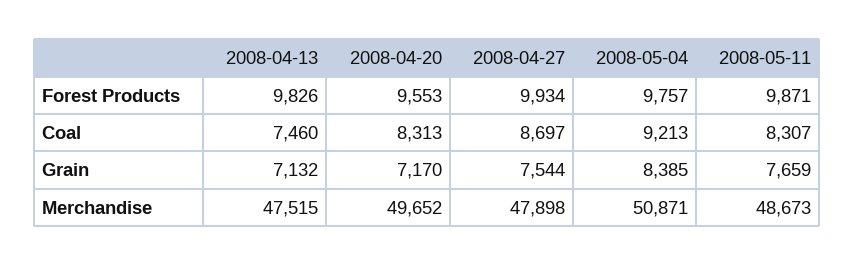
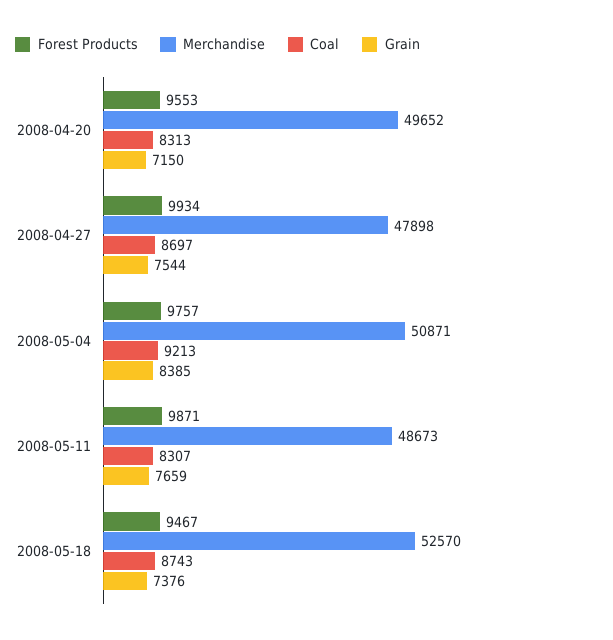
Forest Products, 2008-04-13: 9826 -> none
Coal, 2008-04-13: 7460 -> none
Grain, 2008-04-13: 7132 -> none
Grain, 2008-04-20: 7170 -> 7150
Merchandise, 2008-04-13: 47515 -> none
Forest Products, 2008-05-18: none -> 9467
Merchandise, 2008-05-18: none -> 52570
Coal, 2008-05-18: none -> 8743
Grain, 2008-05-18: none -> 7376

